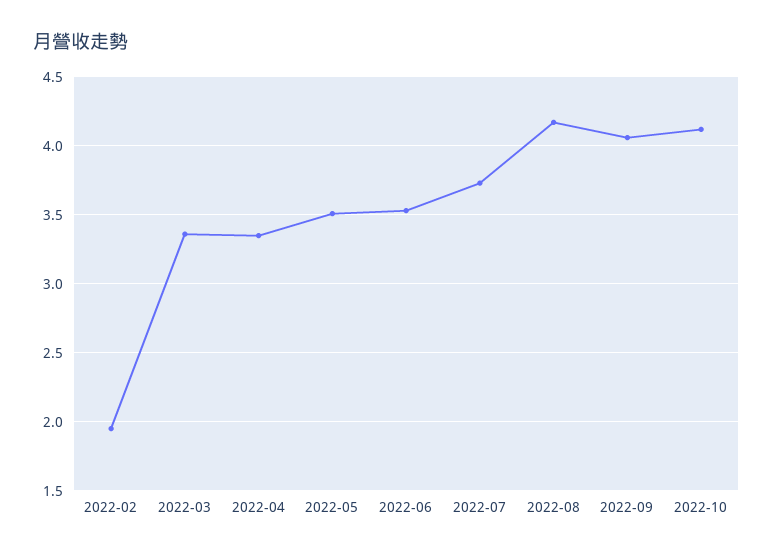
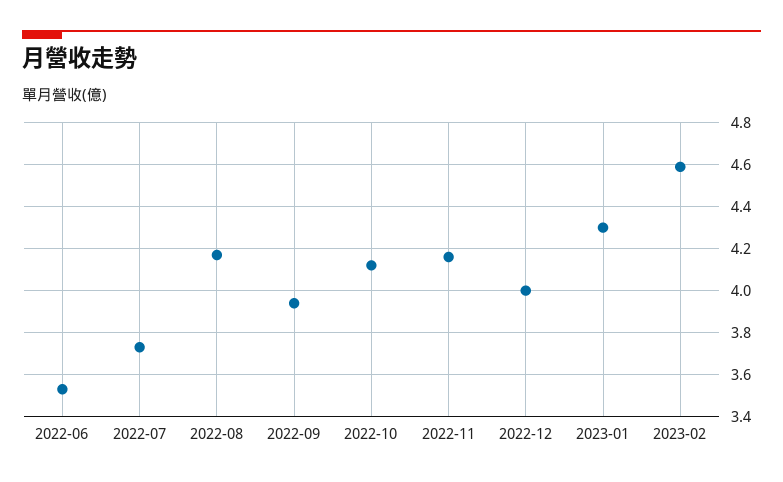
2022-02: 1.95 -> none
2022-03: 3.35 -> none
2022-04: 3.35 -> none
2022-05: 3.5 -> none
2022-09: 4.05 -> 3.95
2022-11: none -> 4.15
2022-12: none -> 4
2023-01: none -> 4.3
2023-02: none -> 4.6

